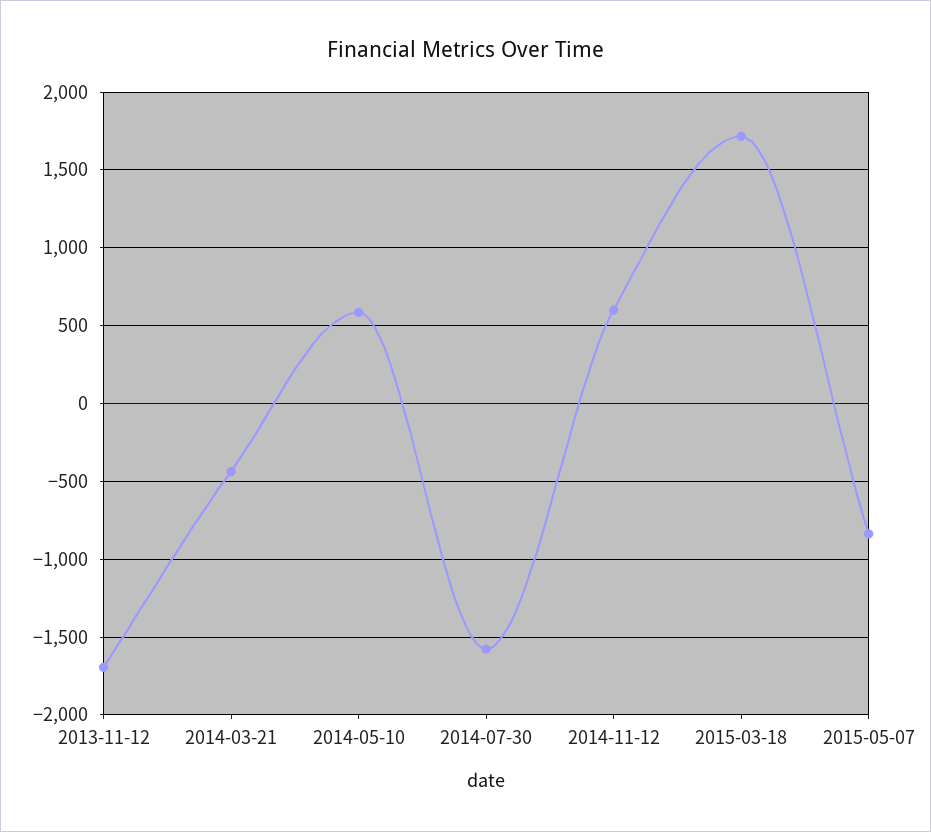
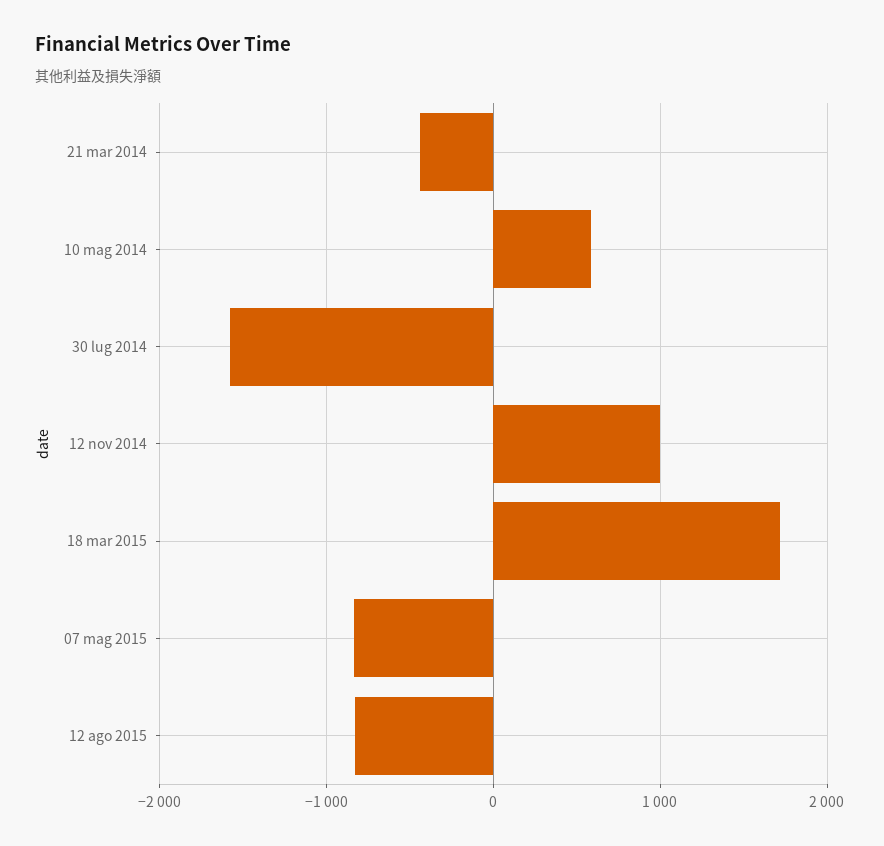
2013-11-12: -1700 -> none
2014-11-12: 600 -> 1000
12 ago 2015: none -> -800

